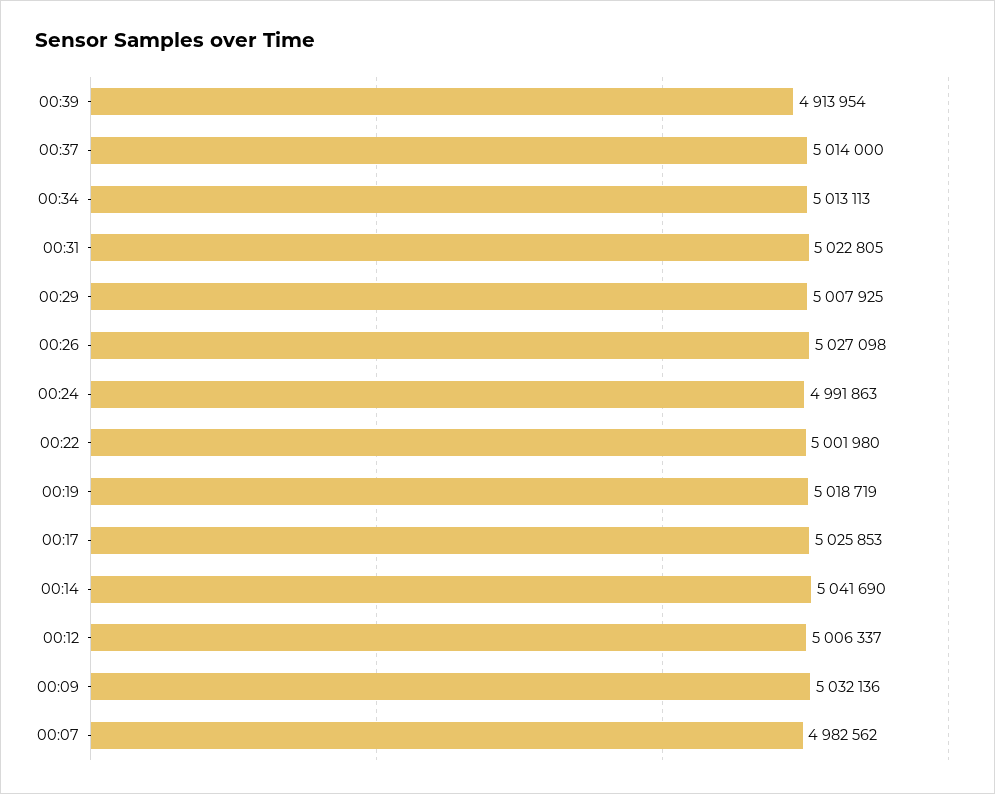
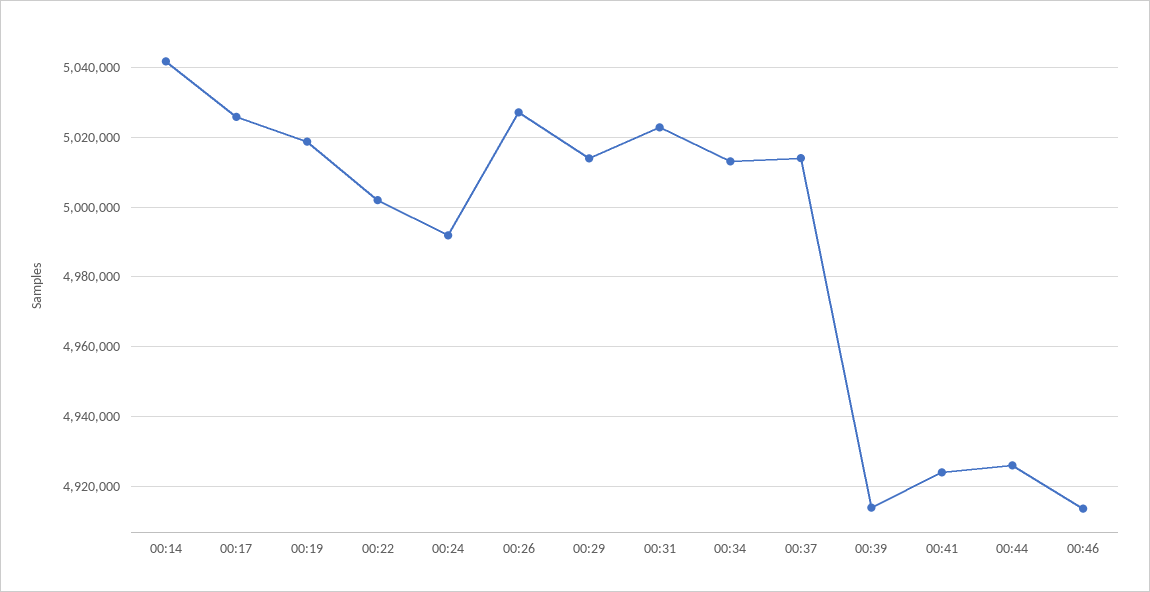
00:29: 5007925 -> 5014000
00:12: 5006337 -> none
00:09: 5032136 -> none
00:07: 4982562 -> none
00:41: none -> 4924000
00:44: none -> 4926000
00:46: none -> 4914000

